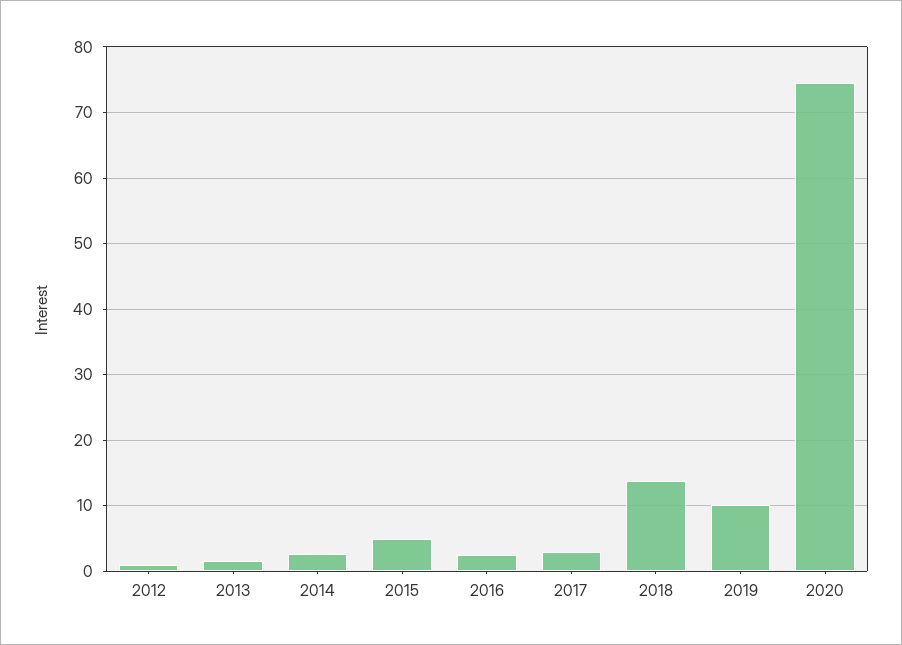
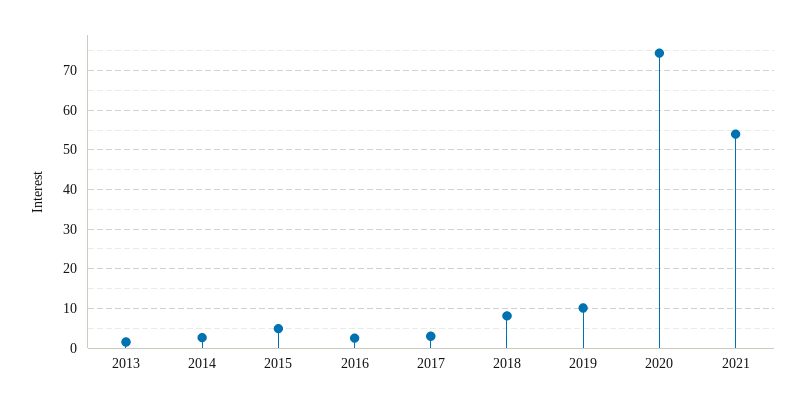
2012: 1 -> none
2018: 14 -> 8
2021: none -> 54

